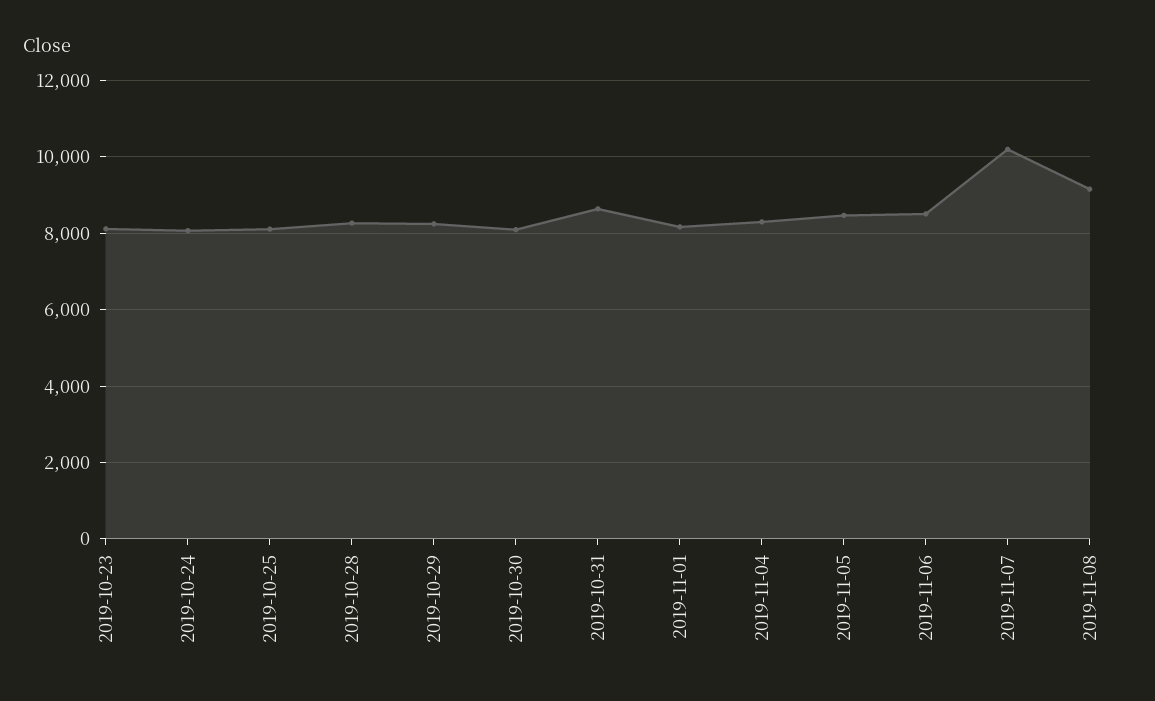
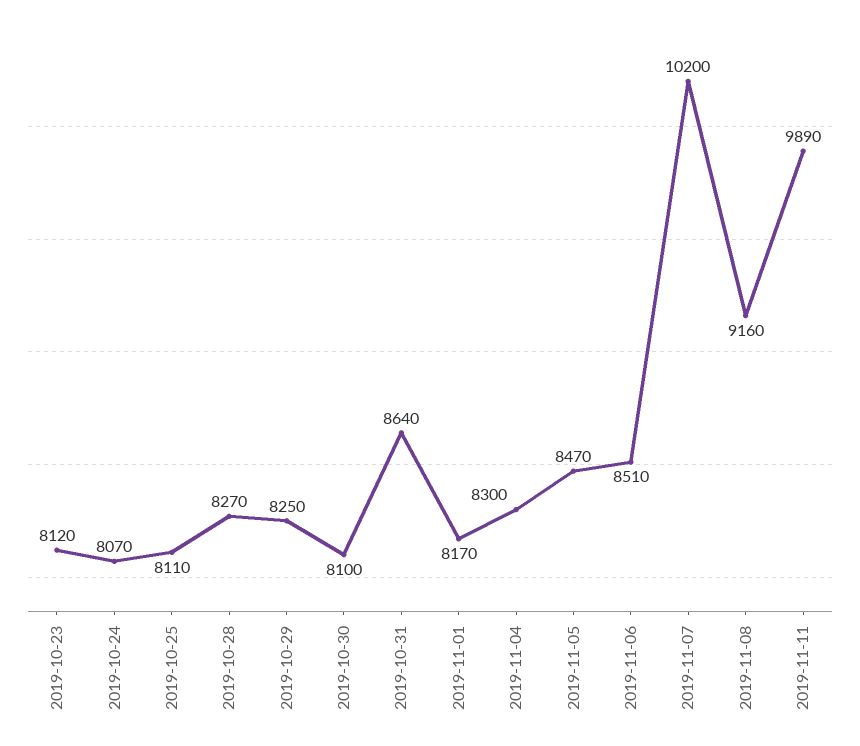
2019-11-11: none -> 9890

